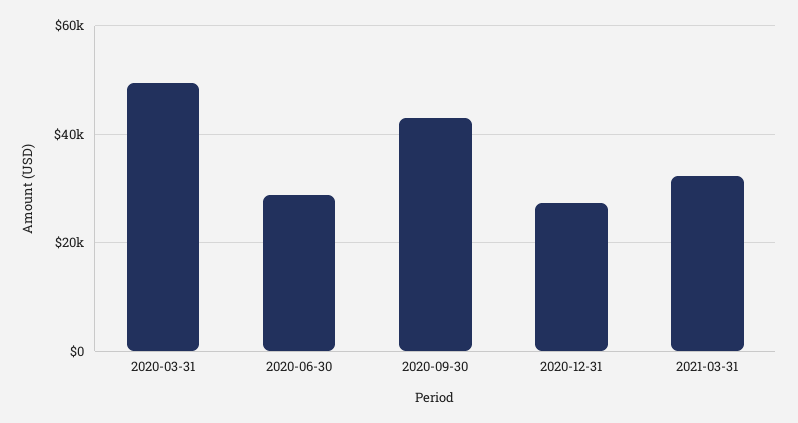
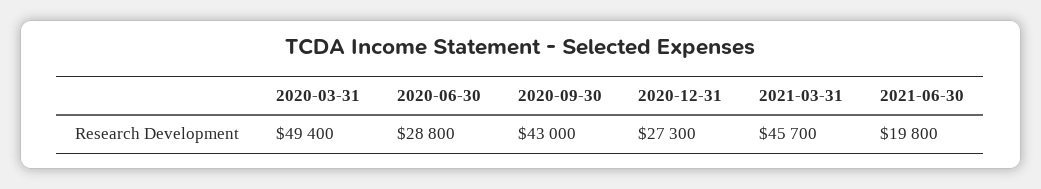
2021-03-31: 32000 -> 45700
2021-06-30: none -> 19800

